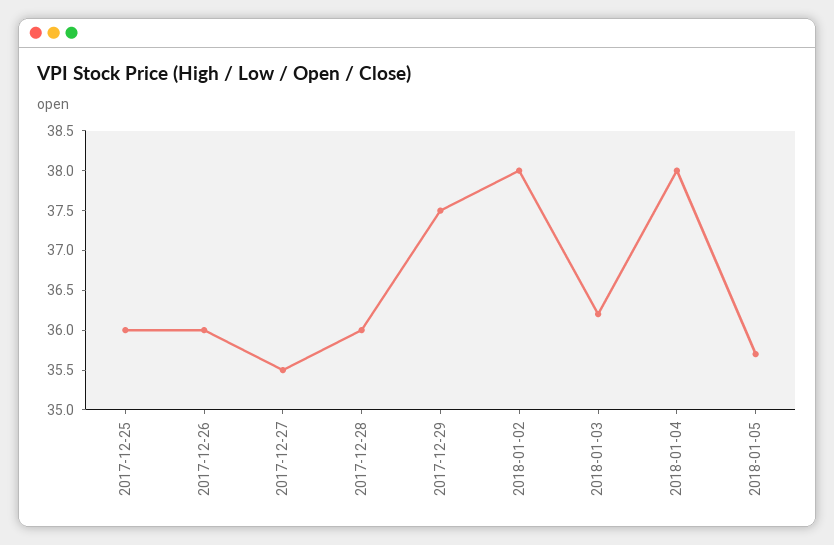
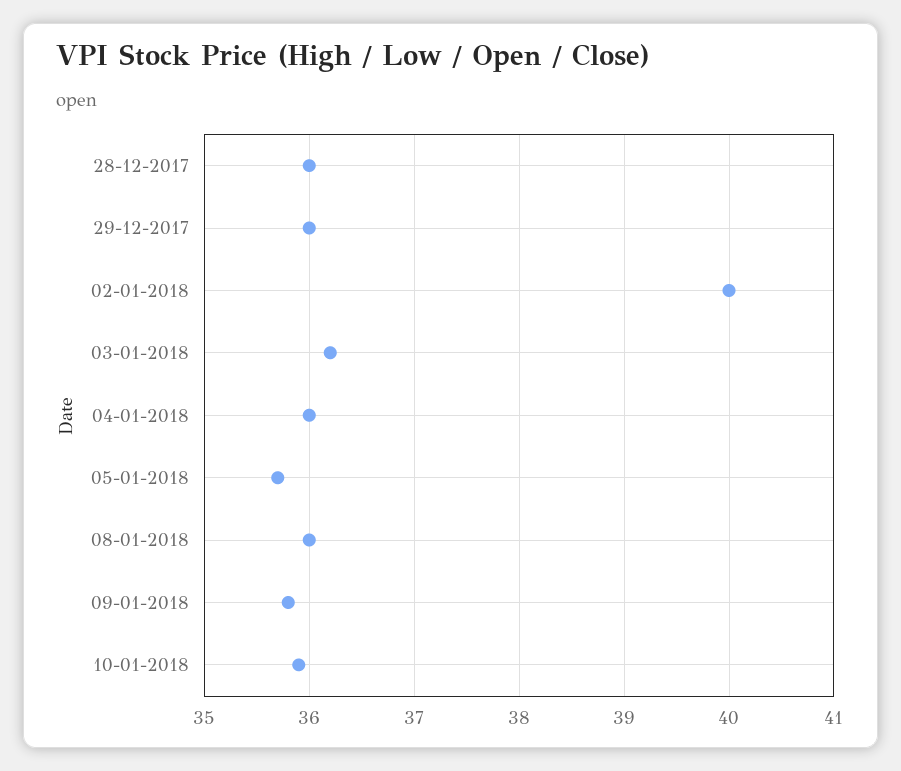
2017-12-25: 36 -> none
2017-12-26: 36 -> none
2017-12-27: 35.5 -> none
2017-12-29: 37.5 -> 36
2018-01-02: 38 -> 40
2018-01-04: 38 -> 36
08-01-2018: none -> 36
09-01-2018: none -> 35.8
10-01-2018: none -> 35.9

